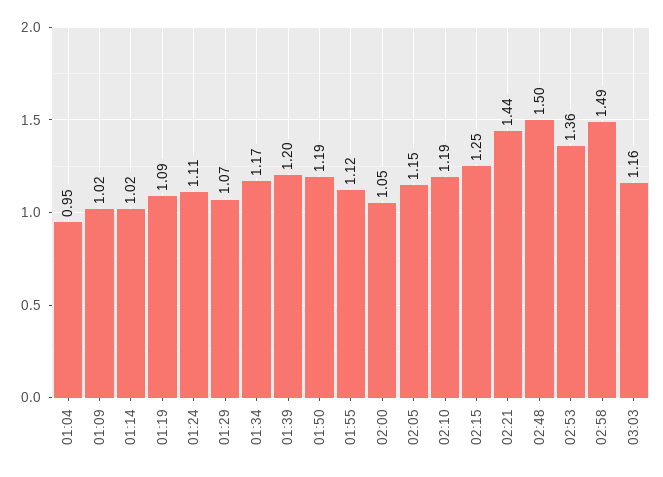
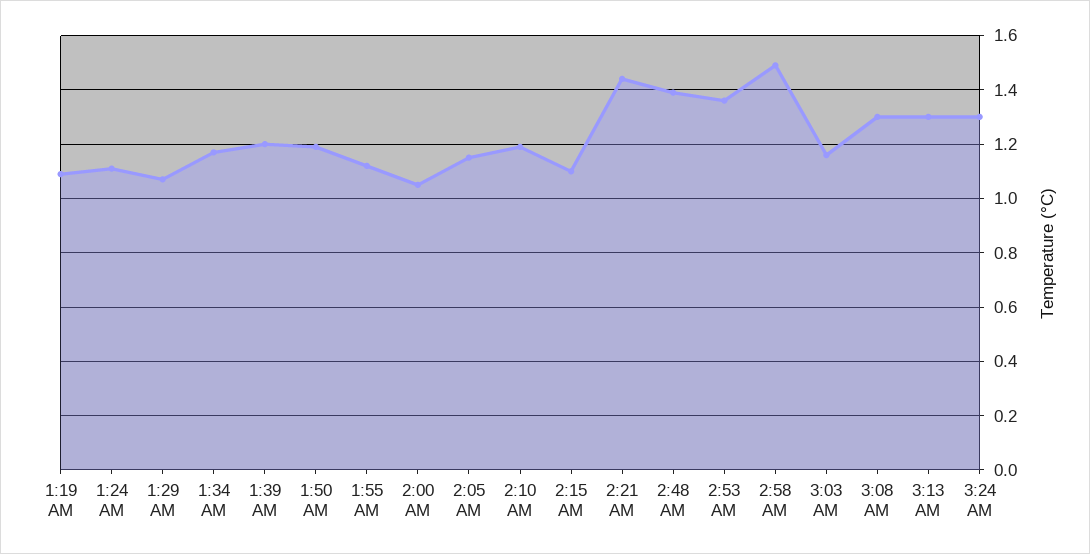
01:04: 0.95 -> none
01:09: 1.02 -> none
01:14: 1.02 -> none
02:15: 1.25 -> 1.1
02:48: 1.5 -> 1.4
3:08 AM: none -> 1.3
3:13 AM: none -> 1.3
3:24 AM: none -> 1.3

